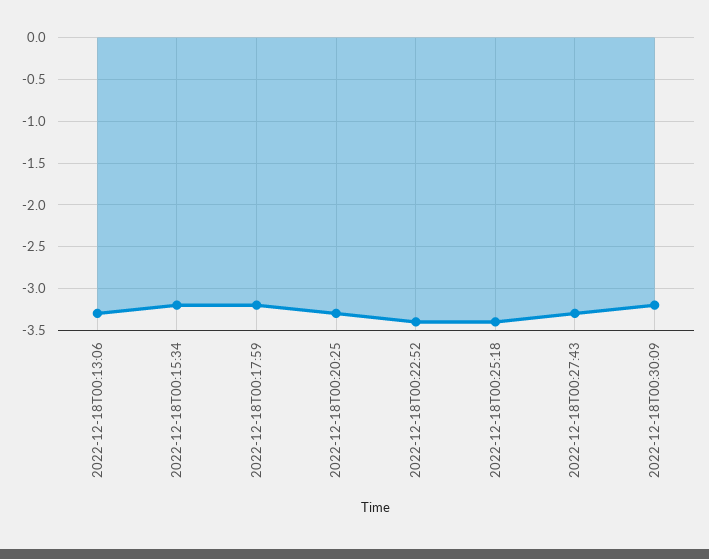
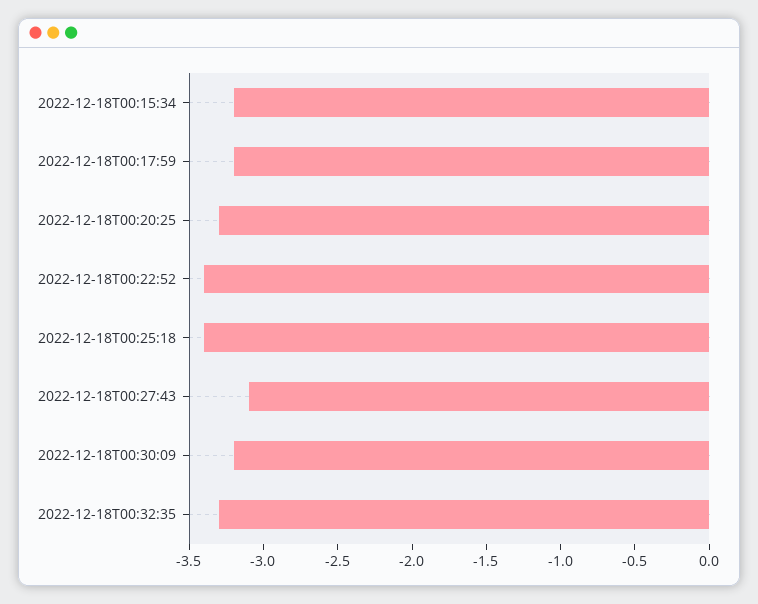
2022-12-18T00:13:06: -3.3 -> none
2022-12-18T00:27:43: -3.3 -> -3.1
2022-12-18T00:32:35: none -> -3.3

